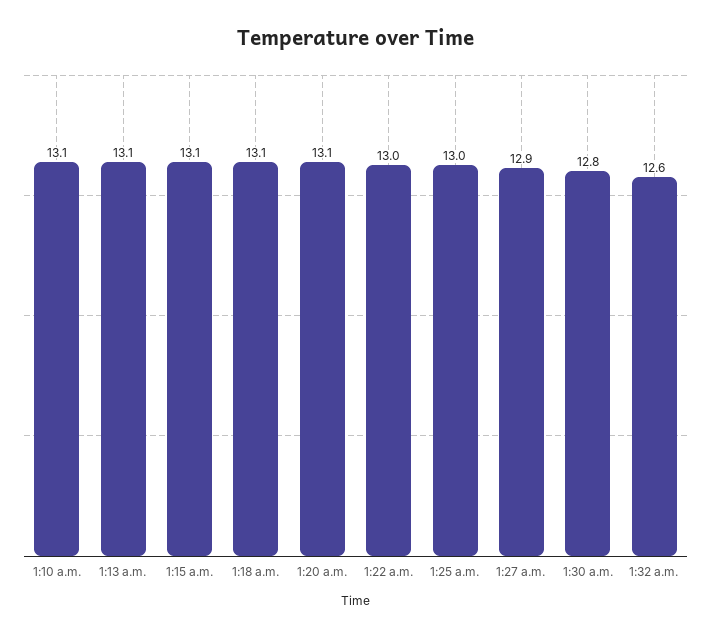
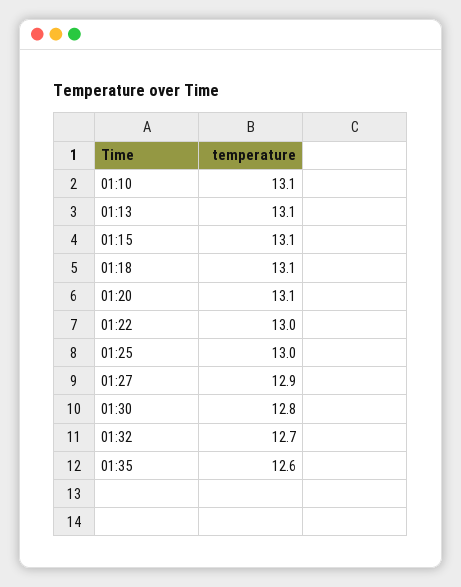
1:32 a.m.: 12.6 -> 12.7
01:35: none -> 12.6

